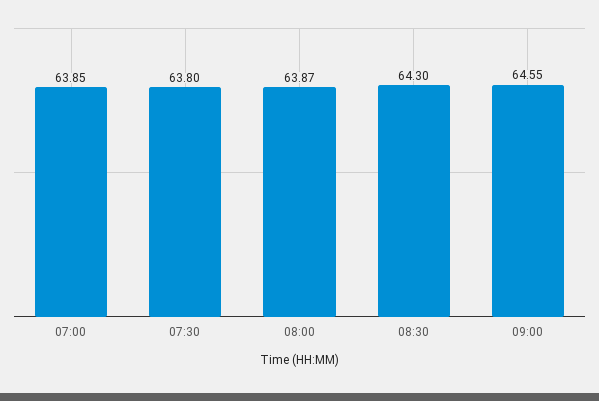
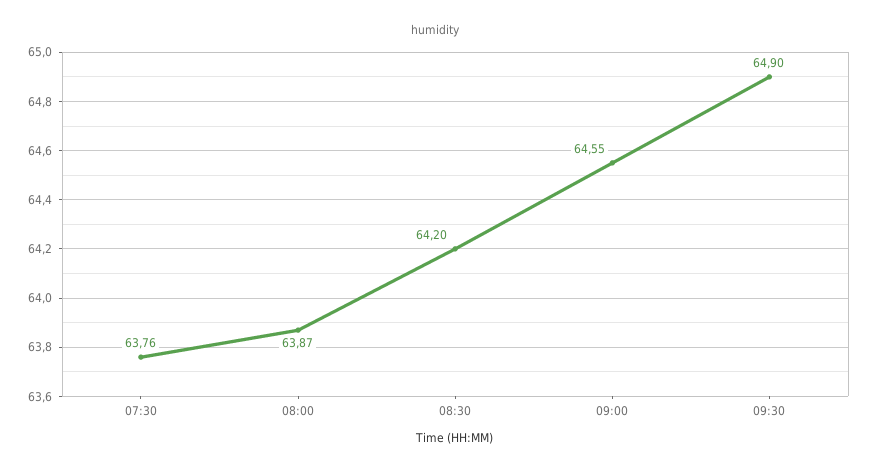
07:00: 63.85 -> none
07:30: 63.8 -> 63.76
08:30: 64.3 -> 64.2
09:30: none -> 64.9

